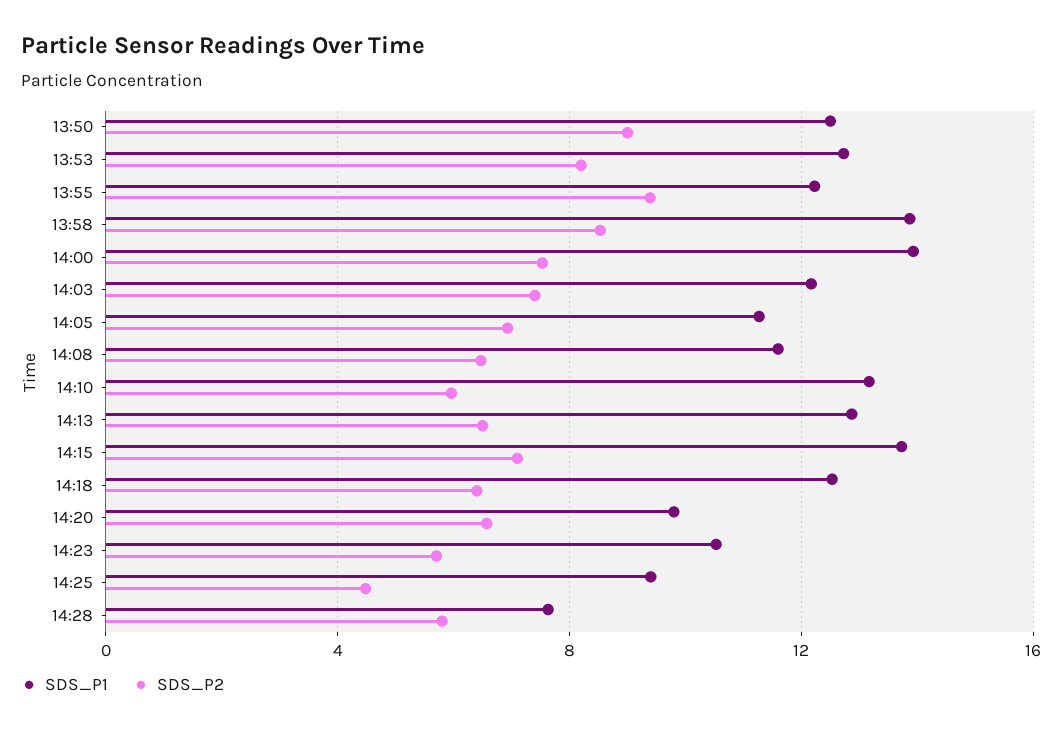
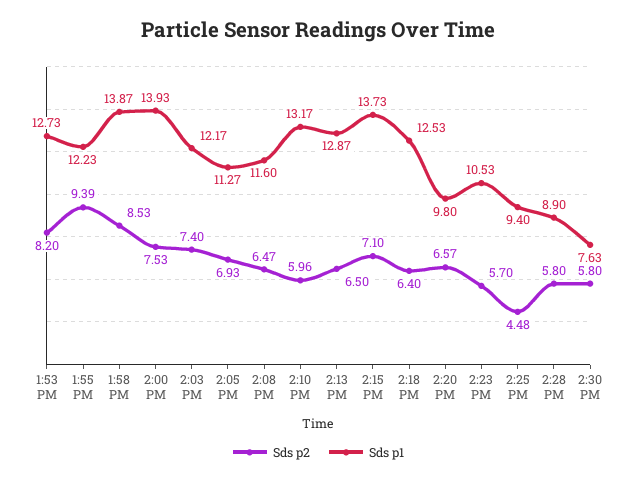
SDS_P1, 13:50: 12.5 -> none
SDS_P2, 13:50: 9 -> none
SDS_P1, 14:28: 7.5 -> 8.9
SDS_P2, 2:30 PM: none -> 5.8
SDS_P1, 2:30 PM: none -> 7.63

